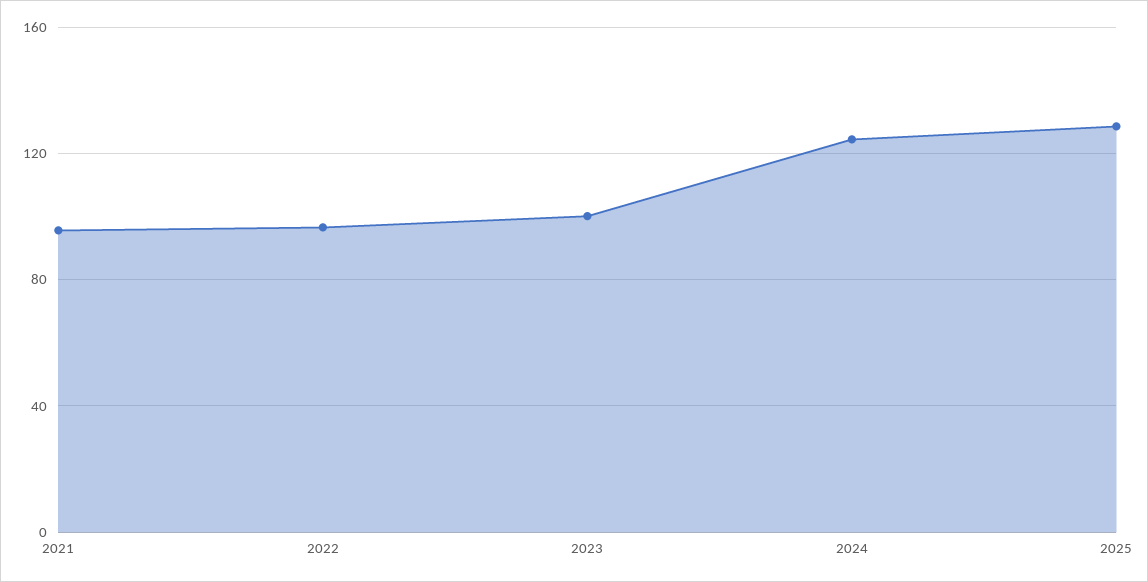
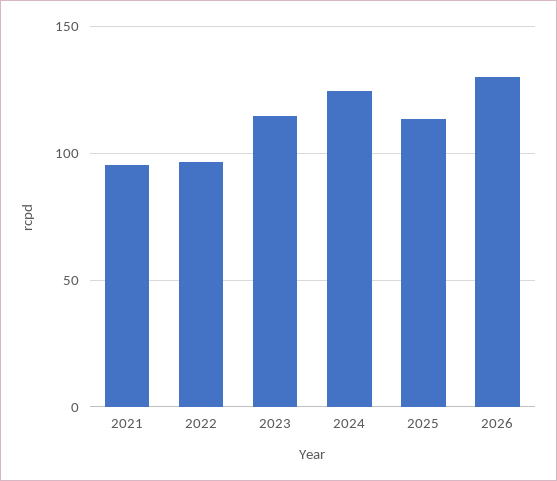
2023: 100 -> 115
2025: 130 -> 115
2026: none -> 130

